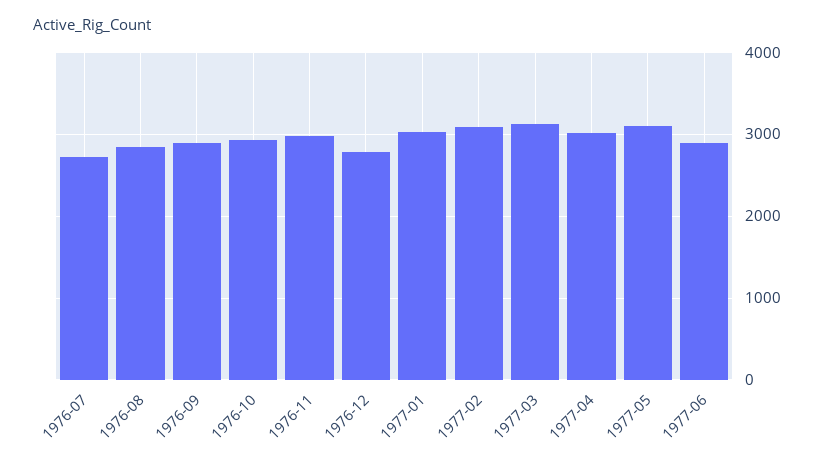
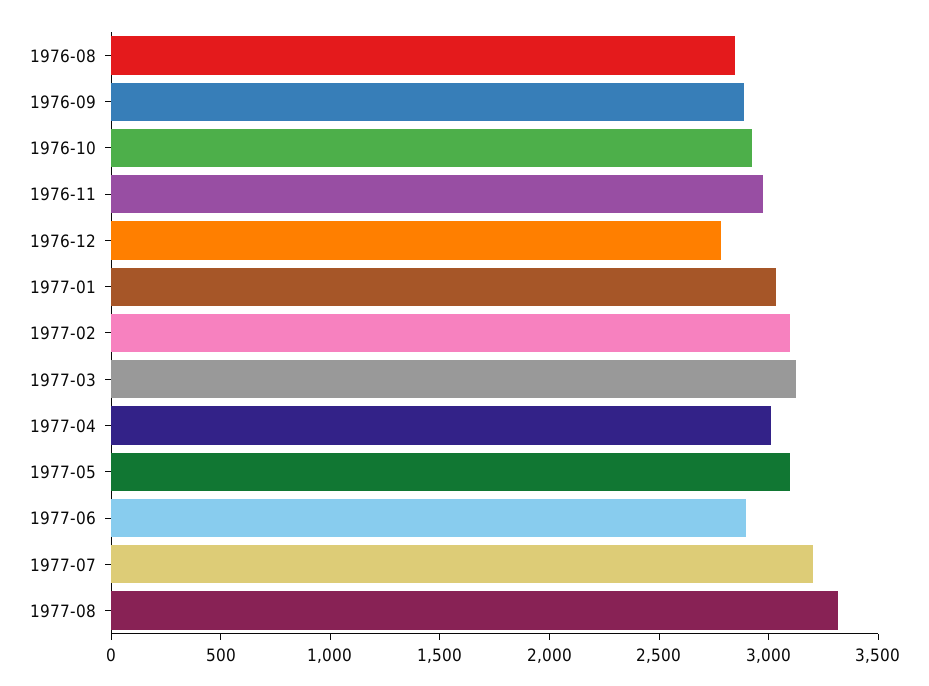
1976-07: 2700 -> none
1977-07: none -> 3200
1977-08: none -> 3300

